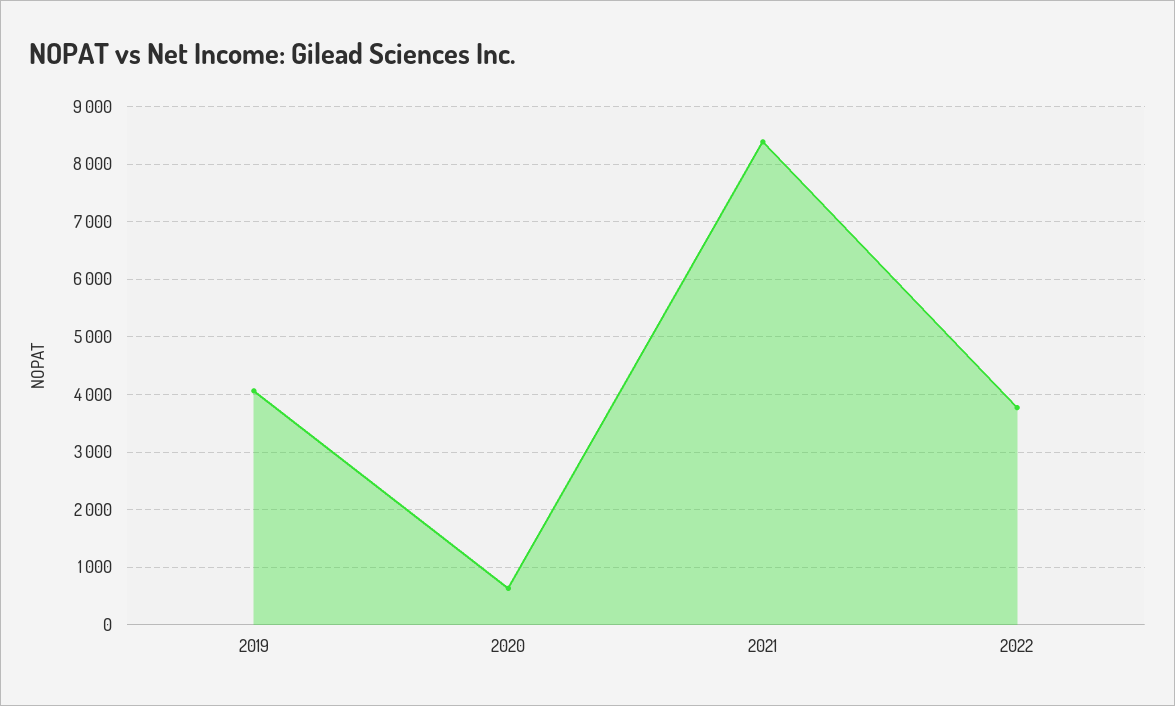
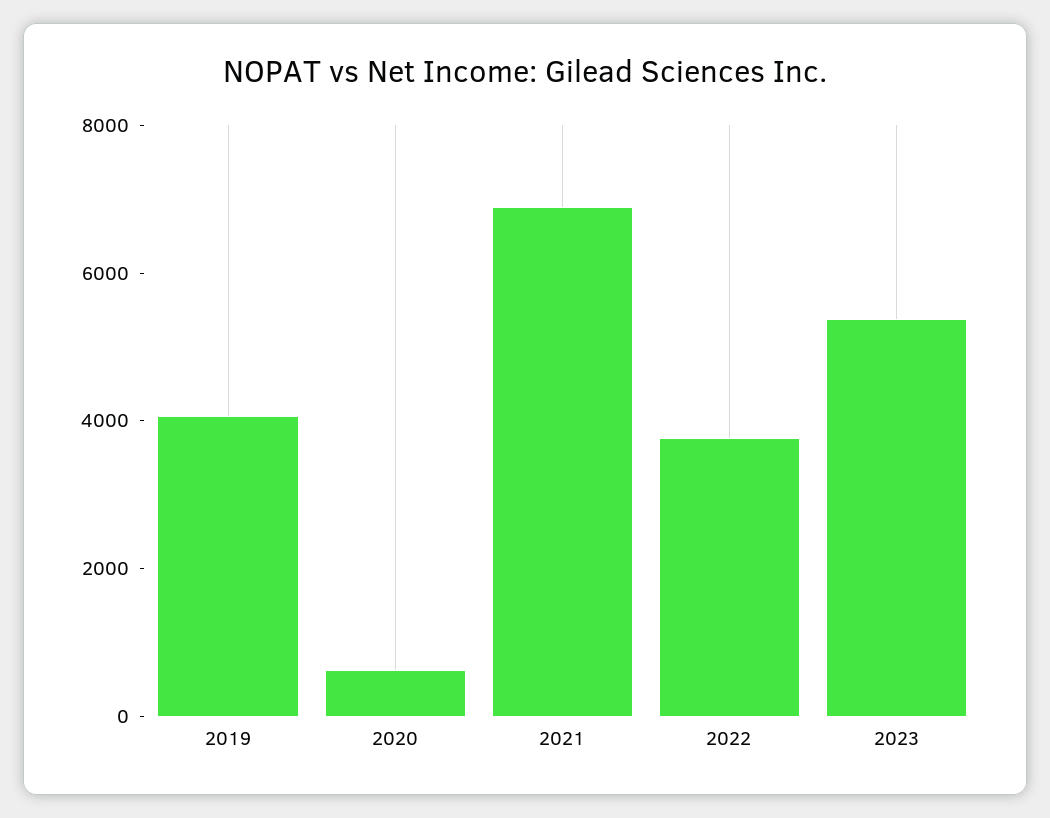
2021: 8400 -> 7000
2023: none -> 5500

